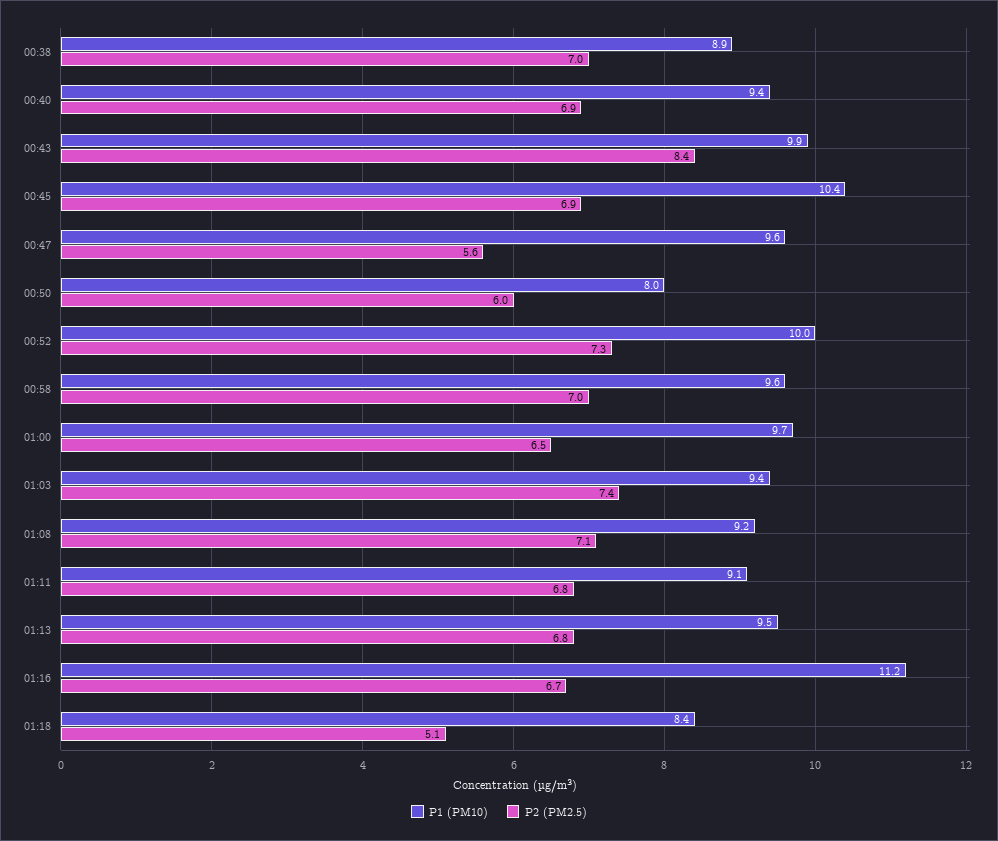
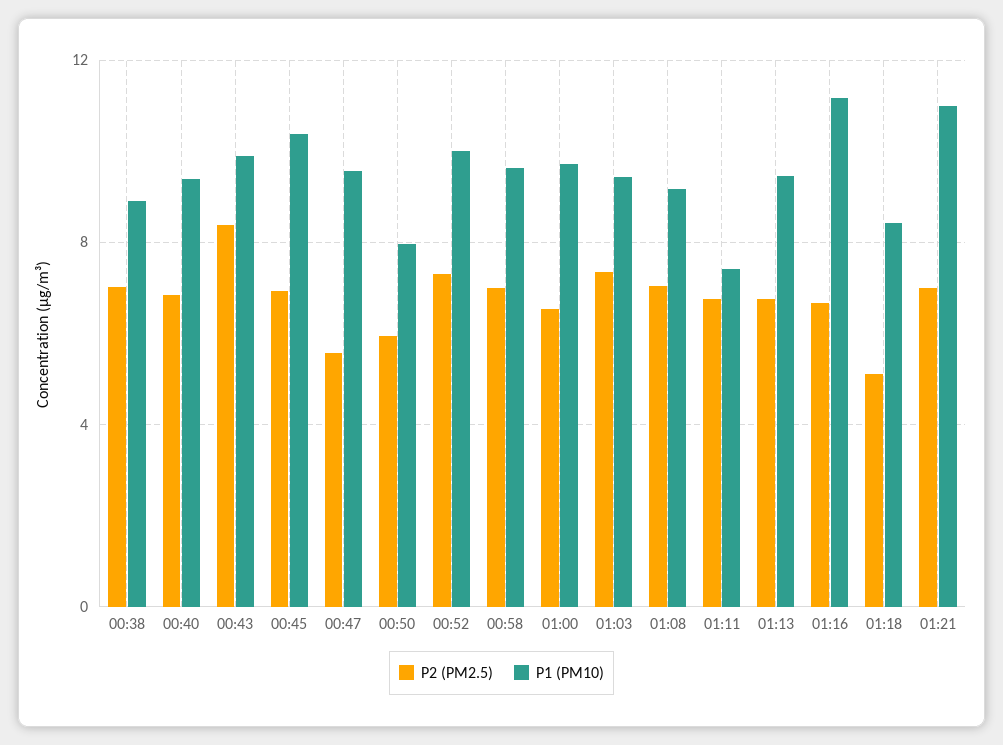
P1 (PM10), 01:11: 9.1 -> 7.5
P2 (PM2.5), 01:21: none -> 7
P1 (PM10), 01:21: none -> 11

